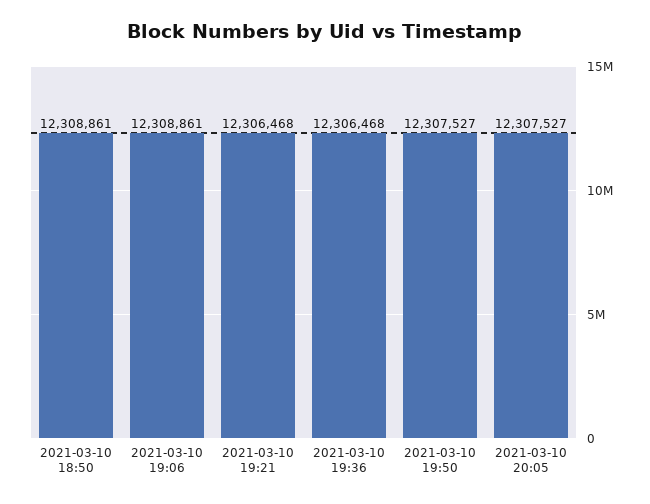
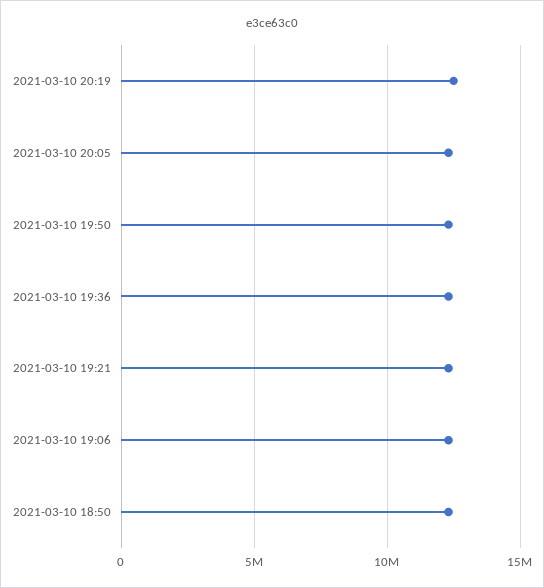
2021-03-10 20:19: none -> 12500000

